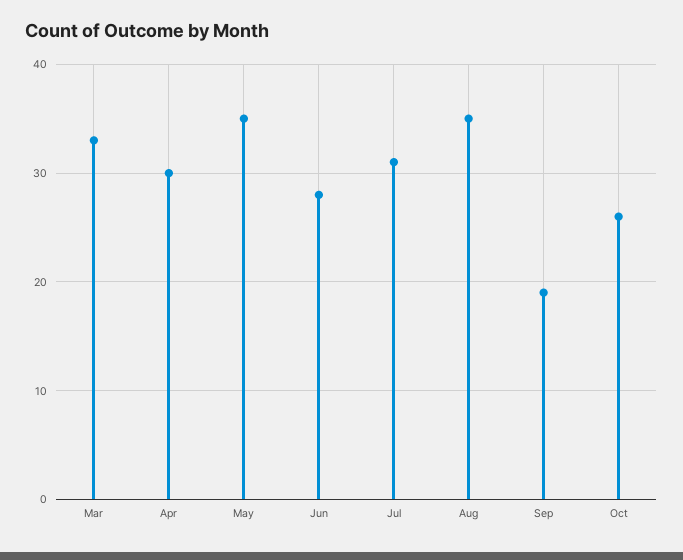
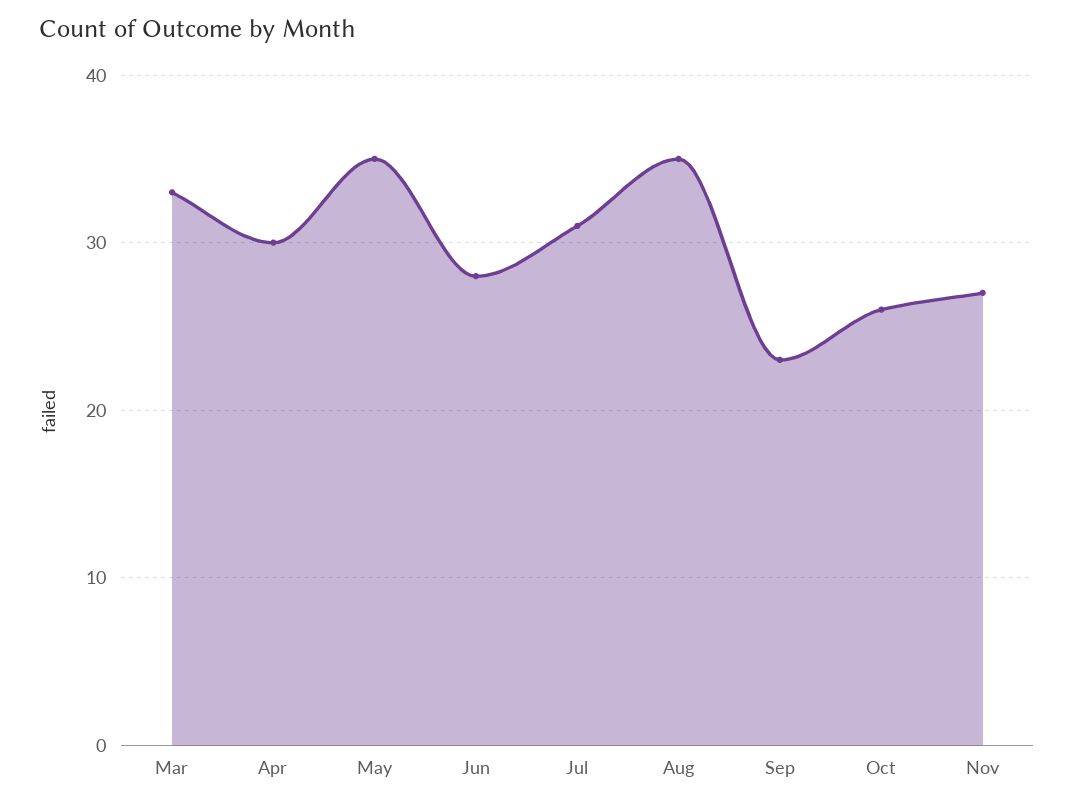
Sep: 19 -> 23
Nov: none -> 27

